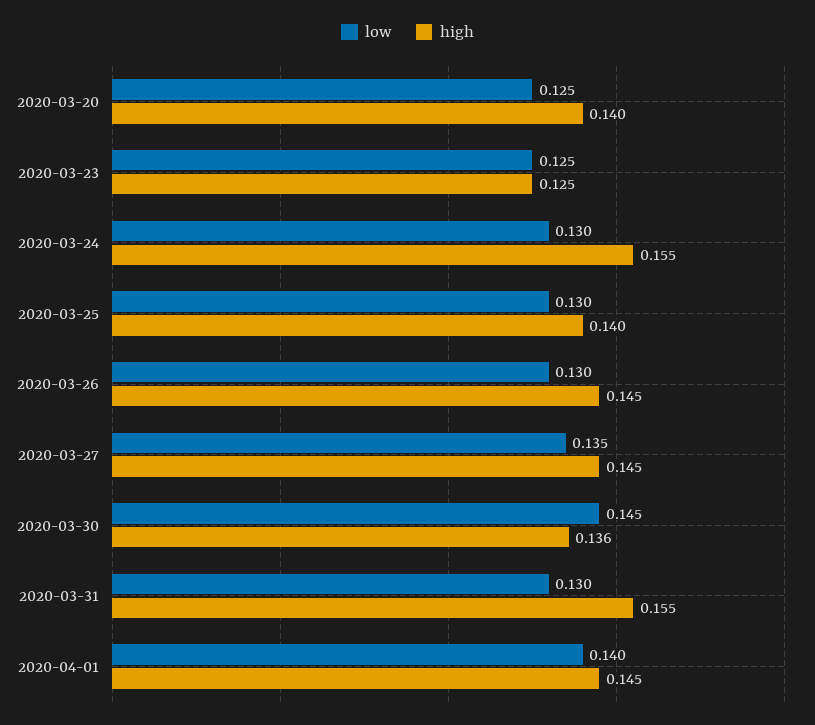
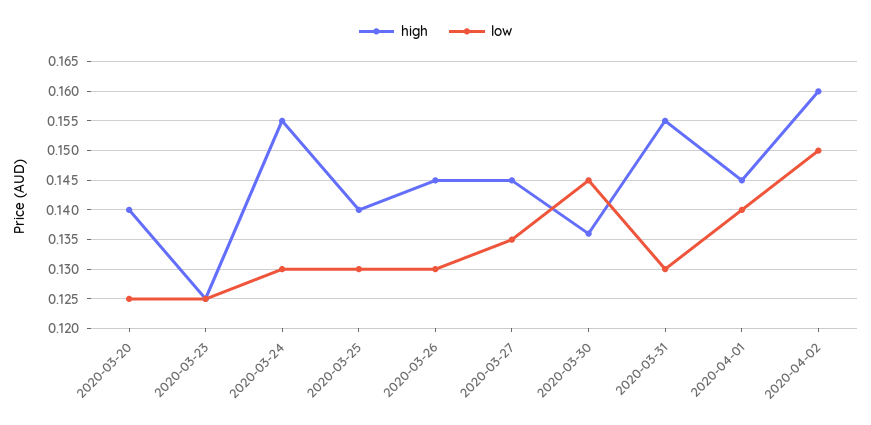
high, 2020-04-02: none -> 0.16
low, 2020-04-02: none -> 0.15

